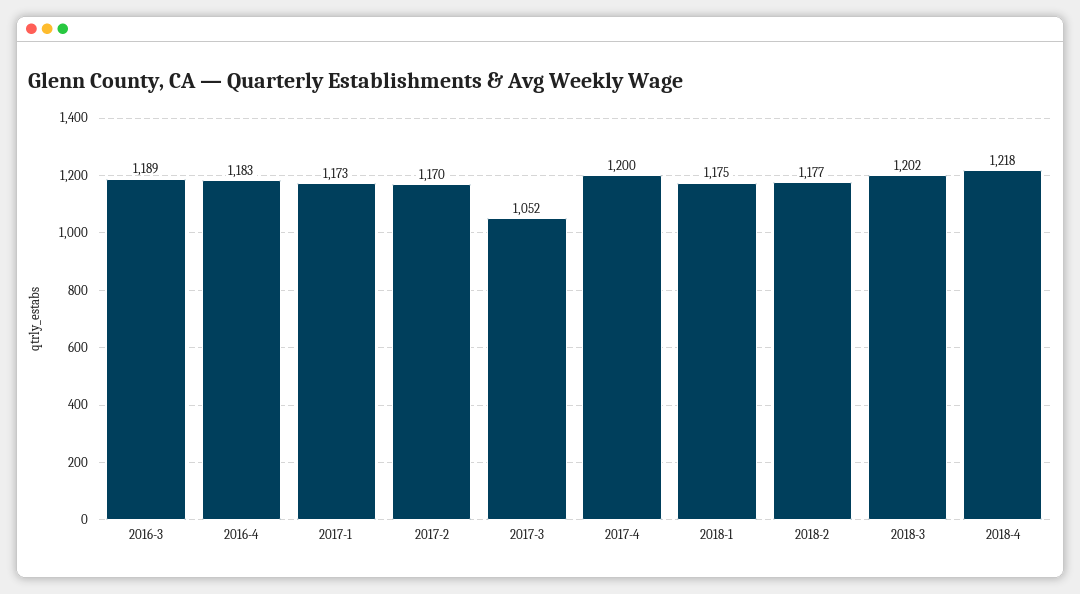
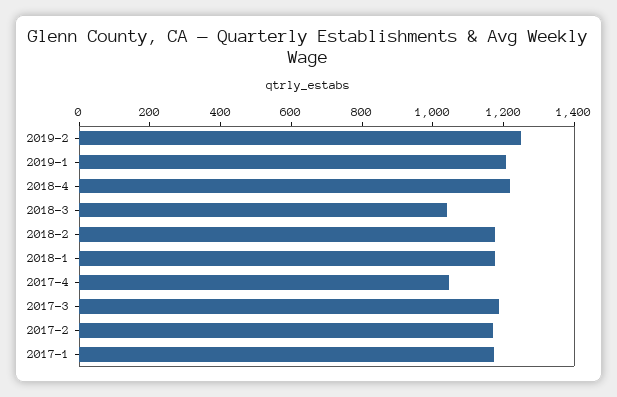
2016-3: 1189 -> none
2016-4: 1183 -> none
2017-3: 1052 -> 1200
2017-4: 1200 -> 1050
2018-3: 1202 -> 1050
2019-2: none -> 1250
2019-1: none -> 1200

